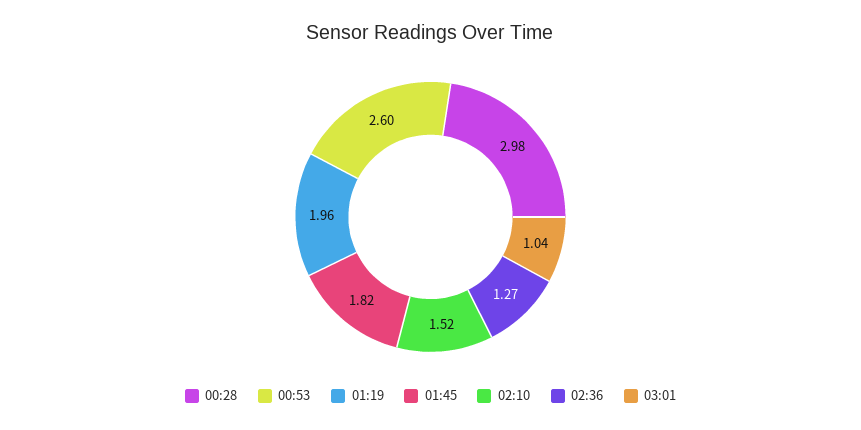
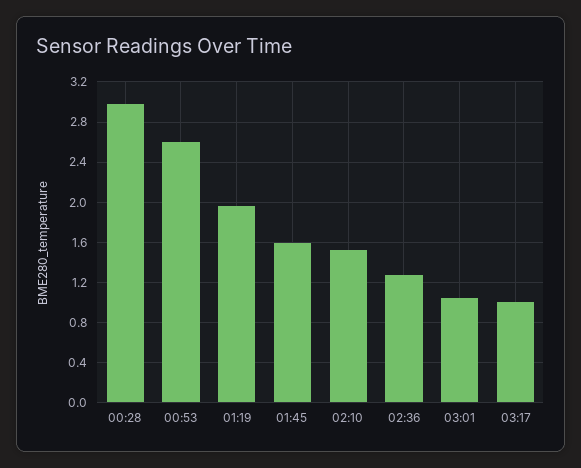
01:45: 1.82 -> 1.6
03:17: none -> 1

